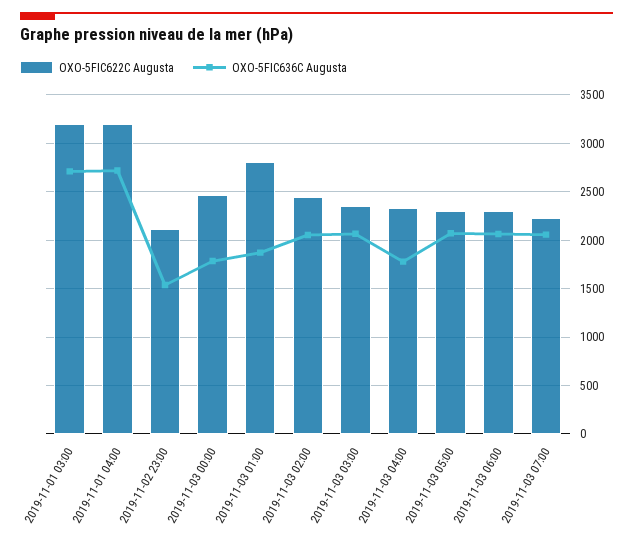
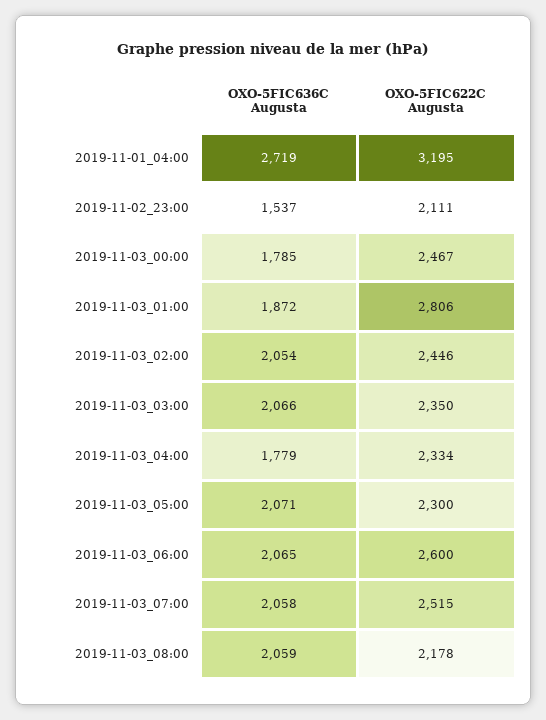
OXO-5FIC622C Augusta, 2019-11-01 03:00: 3200 -> none
OXO-5FIC636C Augusta, 2019-11-01 03:00: 2700 -> none
OXO-5FIC622C Augusta, 2019-11-03 06:00: 2300 -> 2600
OXO-5FIC622C Augusta, 2019-11-03 07:00: 2200 -> 2515
OXO-5FIC636C Augusta, 2019-11-03_08:00: none -> 2059
OXO-5FIC622C Augusta, 2019-11-03_08:00: none -> 2178

